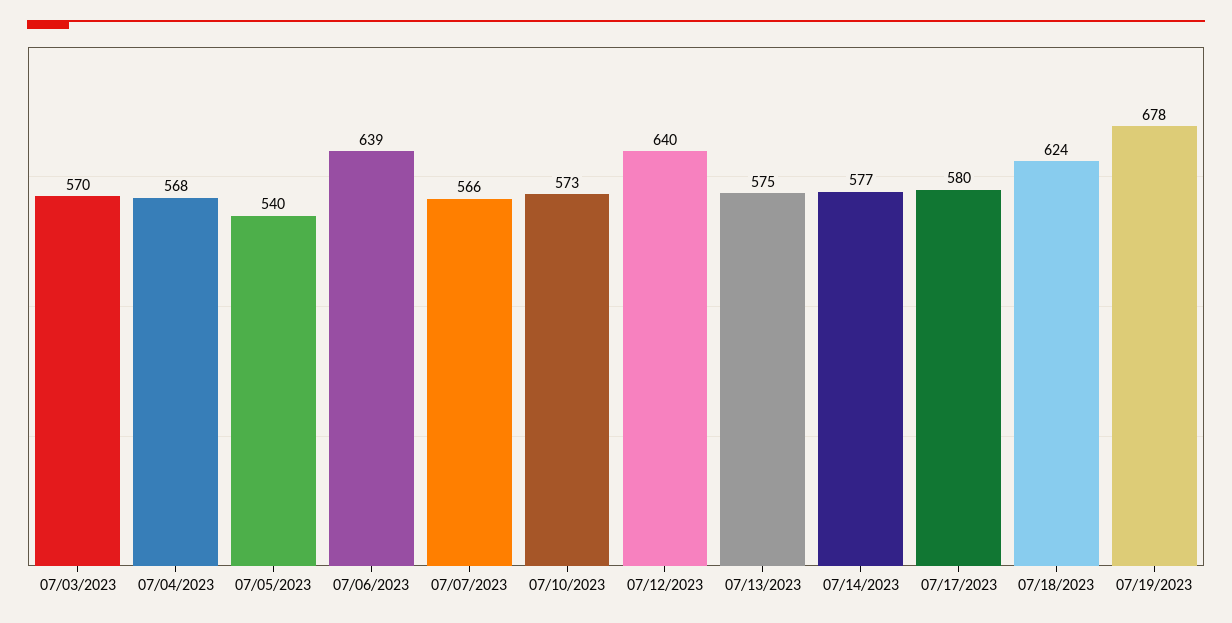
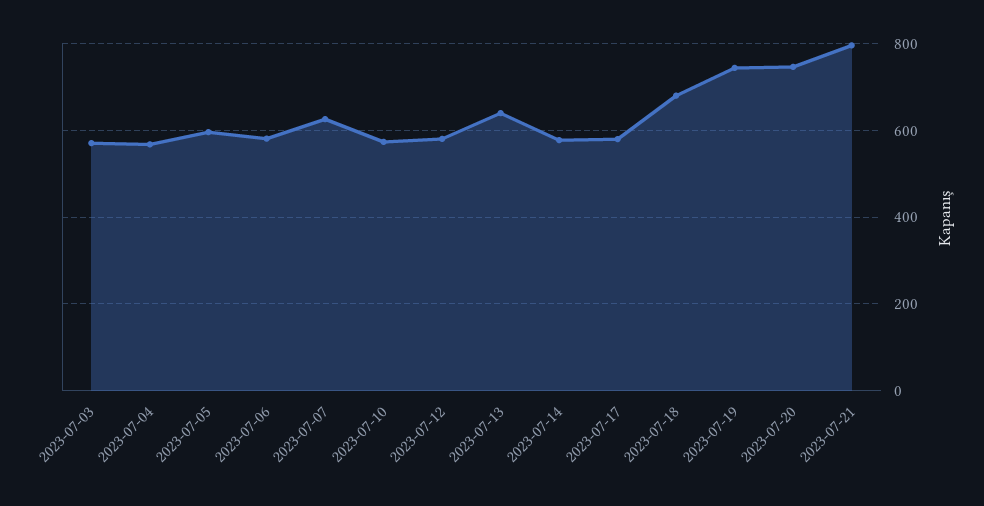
07/05/2023: 540 -> 600
07/06/2023: 639 -> 580
07/07/2023: 566 -> 620
07/12/2023: 640 -> 580
07/13/2023: 575 -> 640
07/18/2023: 624 -> 680
07/19/2023: 678 -> 740
2023-07-20: none -> 740
2023-07-21: none -> 800

